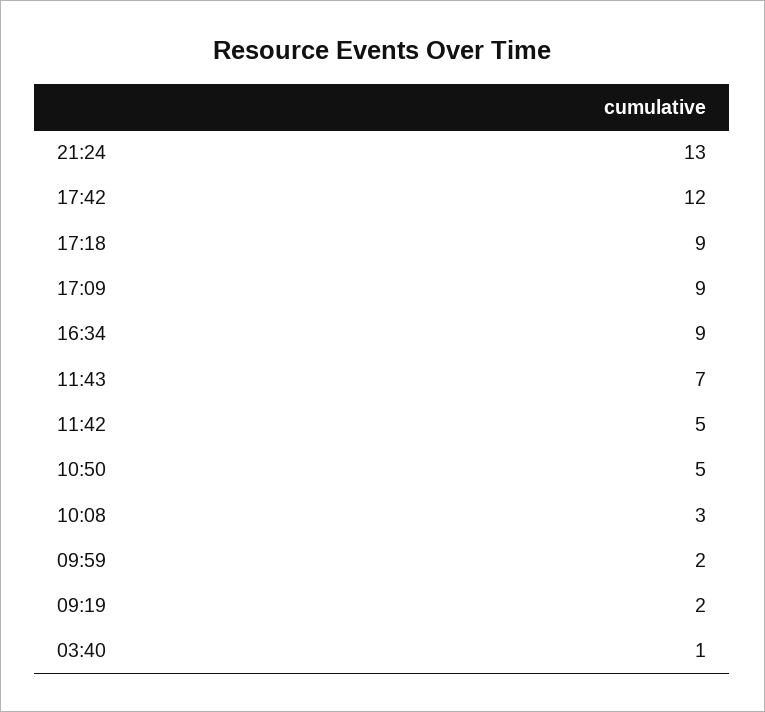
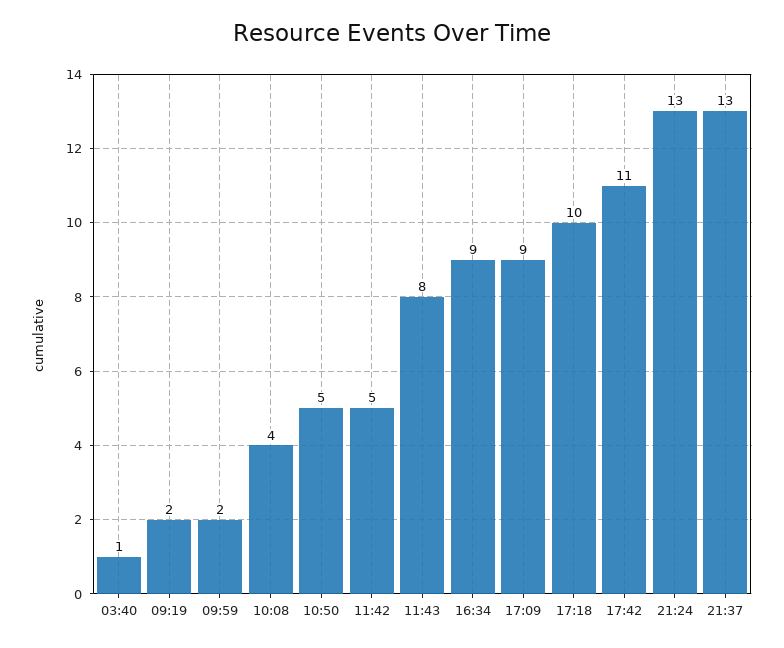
17:42: 12 -> 11
17:18: 9 -> 10
11:43: 7 -> 8
10:08: 3 -> 4
21:37: none -> 13

